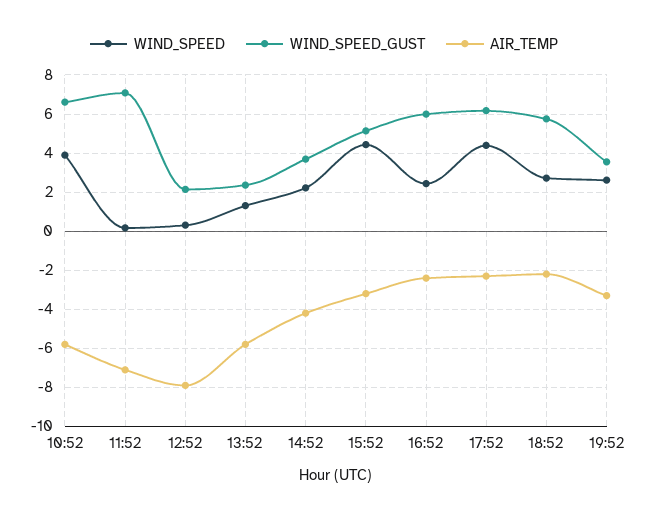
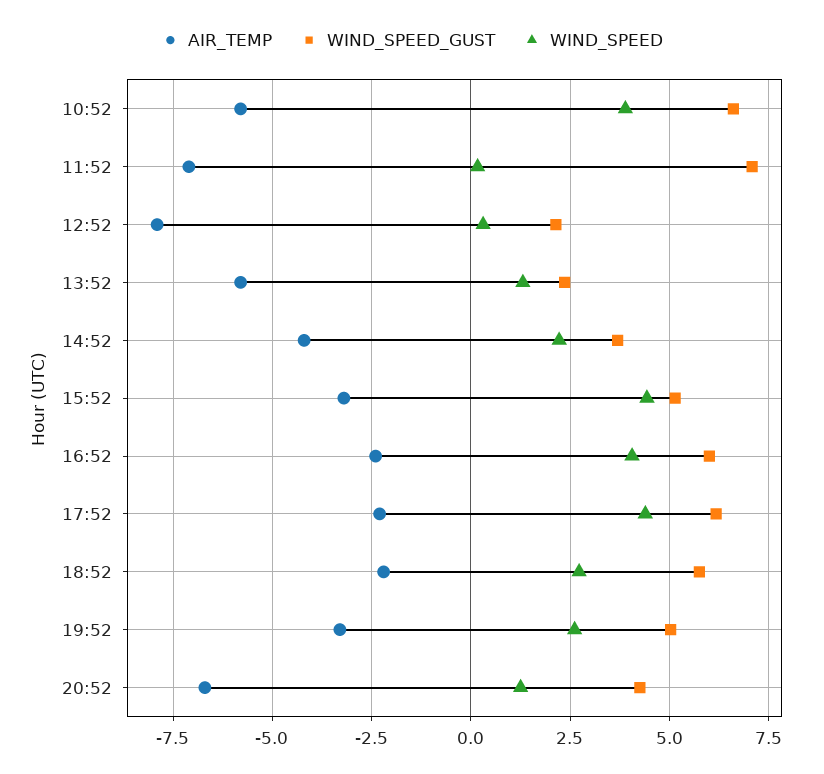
WIND_SPEED, 16:52: 2.5 -> 4
WIND_SPEED_GUST, 19:52: 3.5 -> 5
AIR_TEMP, 20:52: none -> -6.75
WIND_SPEED_GUST, 20:52: none -> 4.25
WIND_SPEED, 20:52: none -> 1.25

